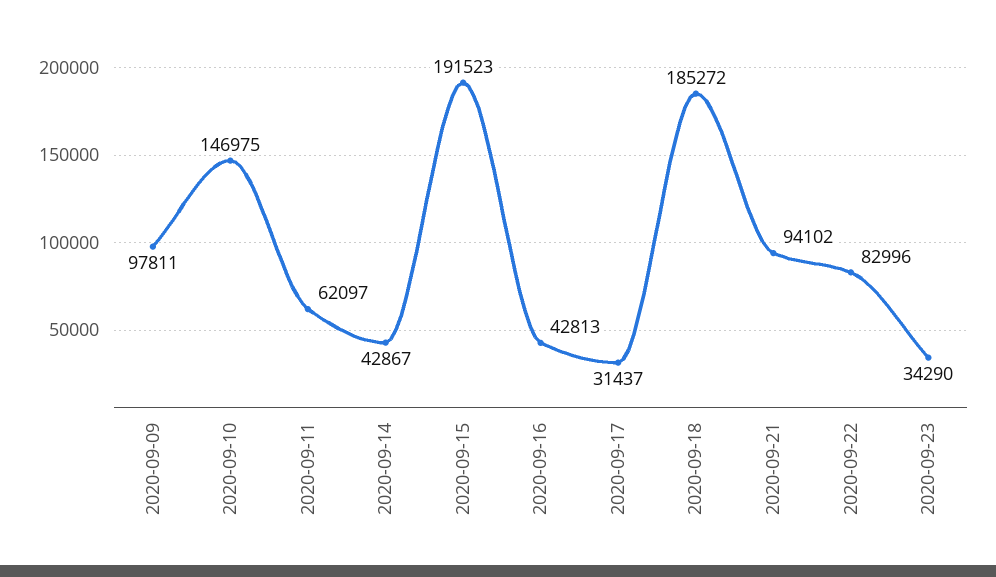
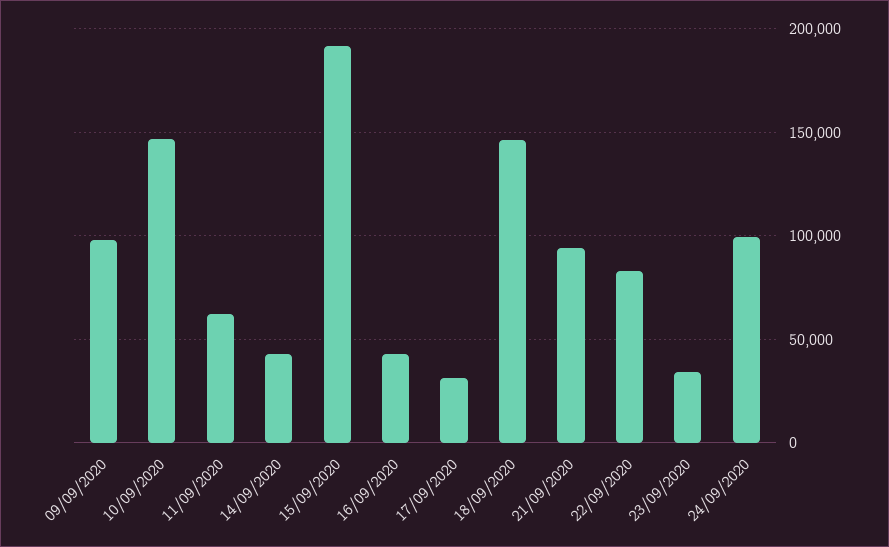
2020-09-18: 185272 -> 145000
24/09/2020: none -> 100000

